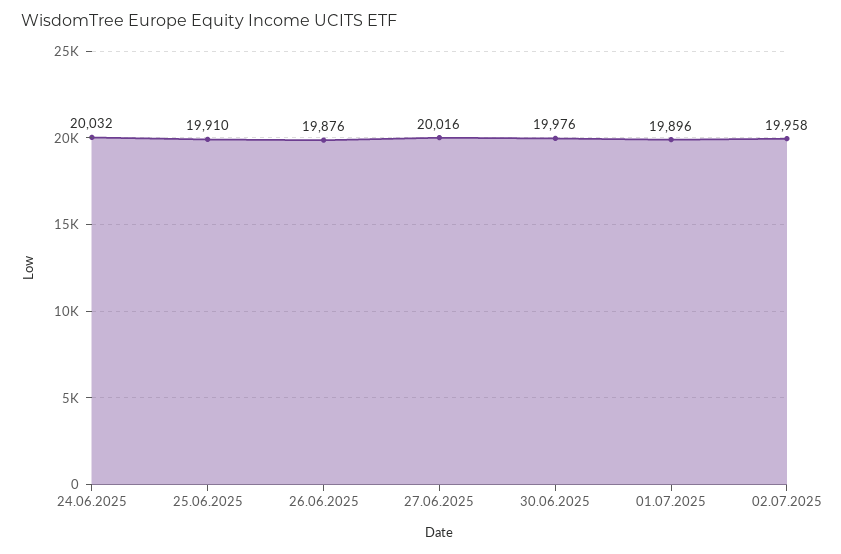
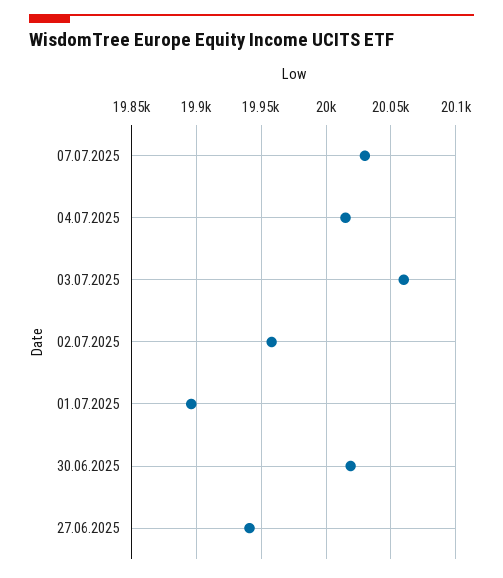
24.06.2025: 20032 -> none
25.06.2025: 19910 -> none
26.06.2025: 19876 -> none
27.06.2025: 20016 -> 19940
30.06.2025: 19976 -> 20020
07.07.2025: none -> 20030
04.07.2025: none -> 20015
03.07.2025: none -> 20060

